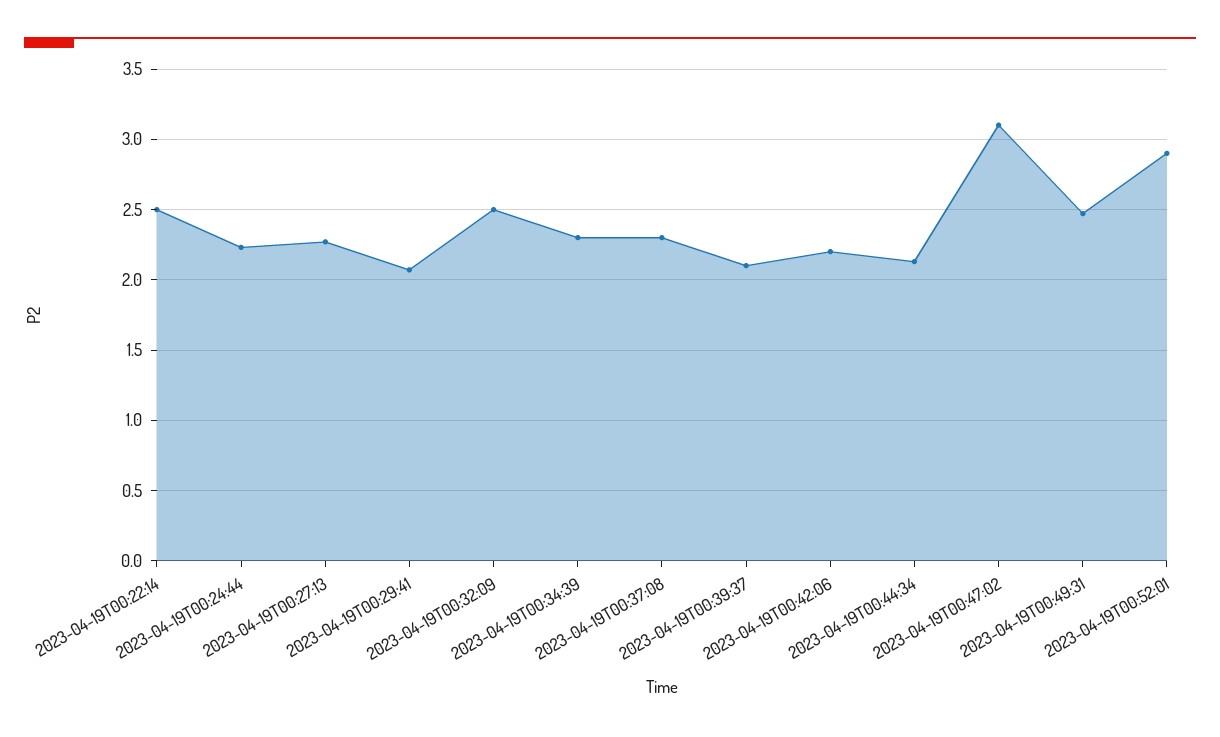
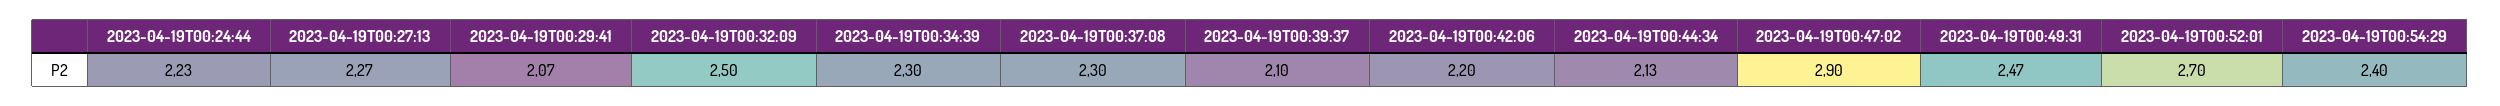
2023-04-19T00:22:14: 2.5 -> none
2023-04-19T00:47:02: 3.1 -> 2.9
2023-04-19T00:52:01: 2.9 -> 2.7
2023-04-19T00:54:29: none -> 2.4

